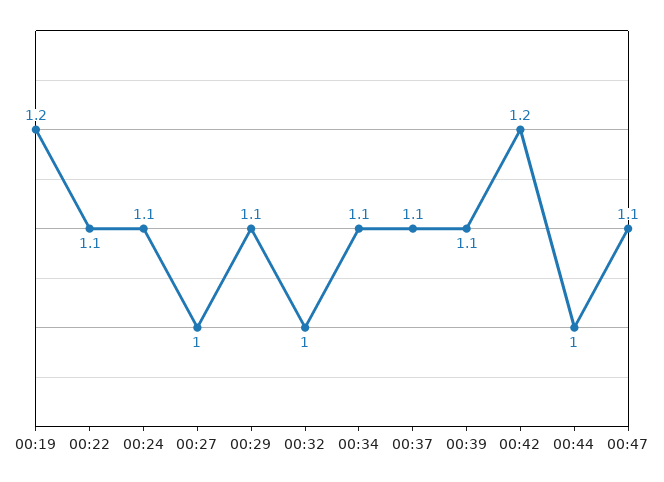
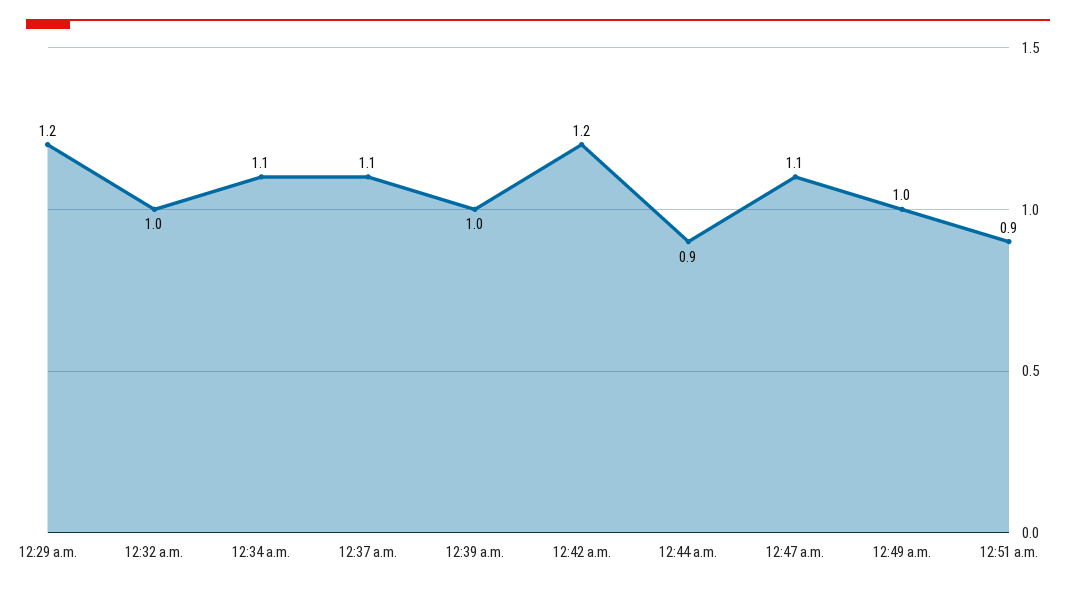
00:19: 1.2 -> none
00:22: 1.1 -> none
00:24: 1.1 -> none
00:27: 1 -> none
00:29: 1.1 -> 1.2
00:39: 1.1 -> 1
00:44: 1 -> 0.9
12:49 a.m.: none -> 1
12:51 a.m.: none -> 0.9

